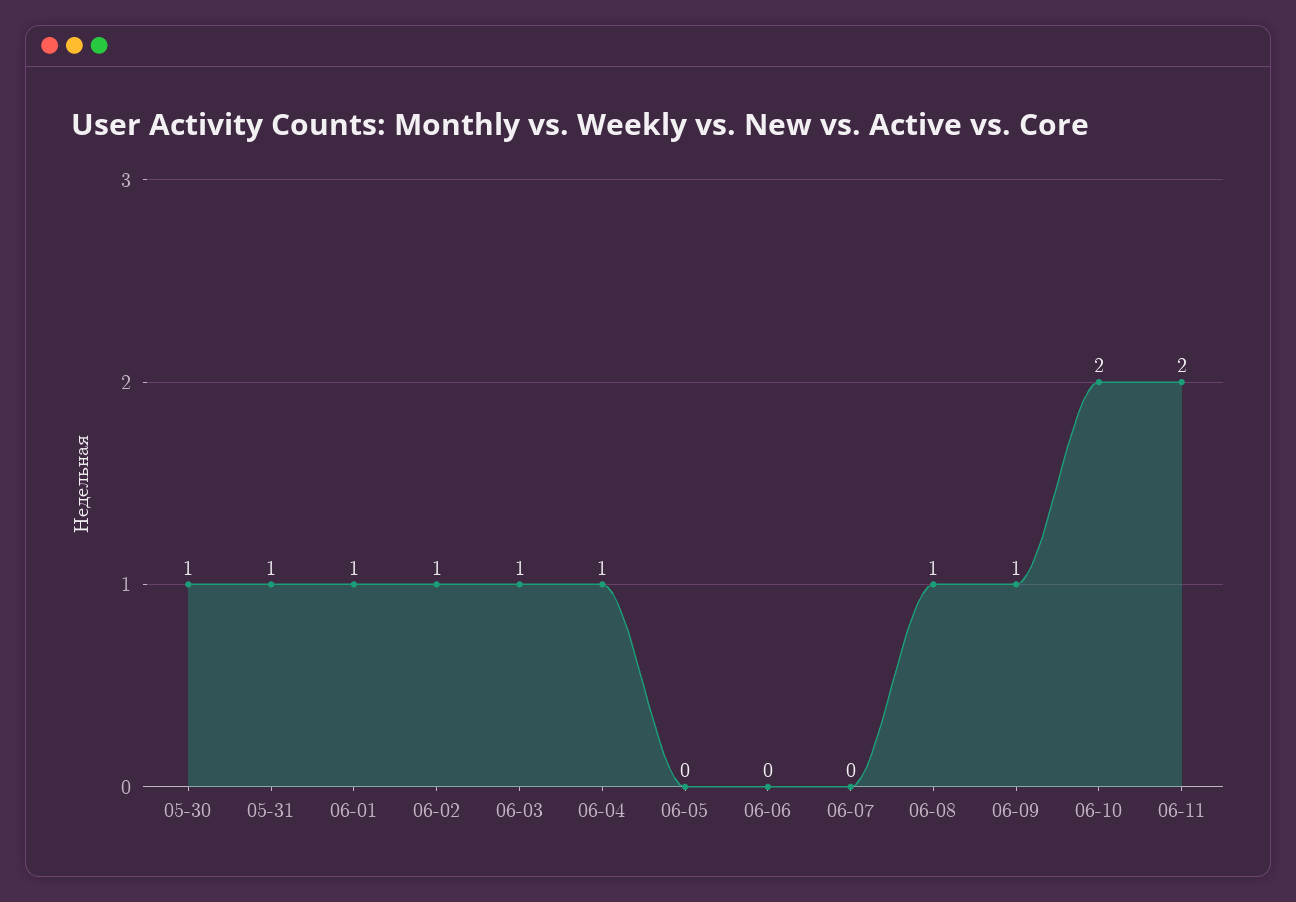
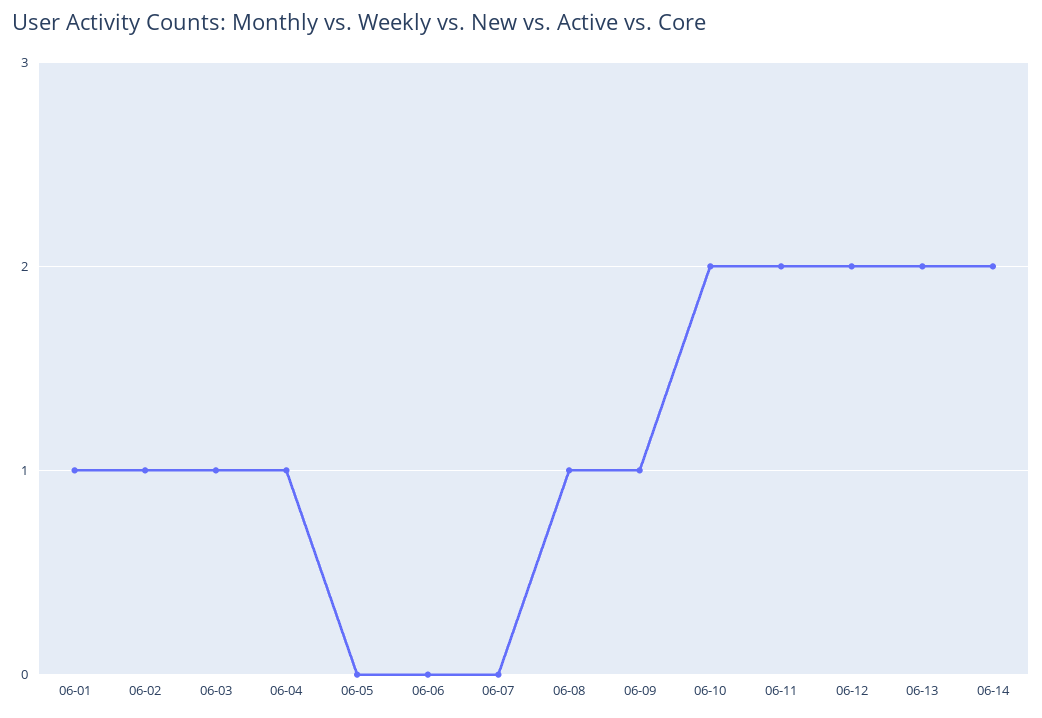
05-30: 1 -> none
05-31: 1 -> none
06-12: none -> 2
06-13: none -> 2
06-14: none -> 2

